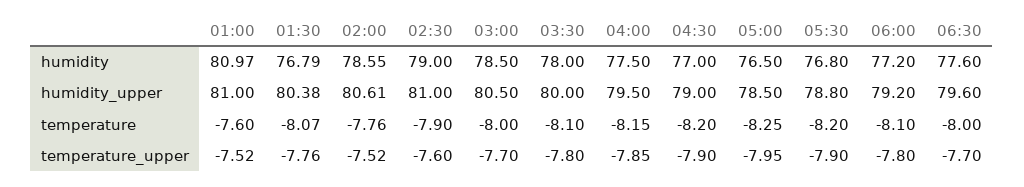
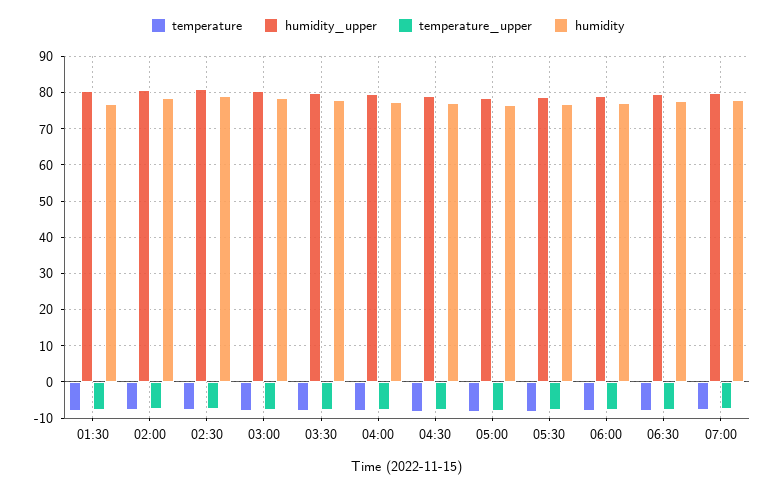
humidity, 01:00: 80.97 -> none
humidity_upper, 01:00: 81 -> none
temperature, 01:00: -7.6 -> none
temperature_upper, 01:00: -7.52 -> none
temperature, 07:00: none -> -8
humidity_upper, 07:00: none -> 80
temperature_upper, 07:00: none -> -8
humidity, 07:00: none -> 78

